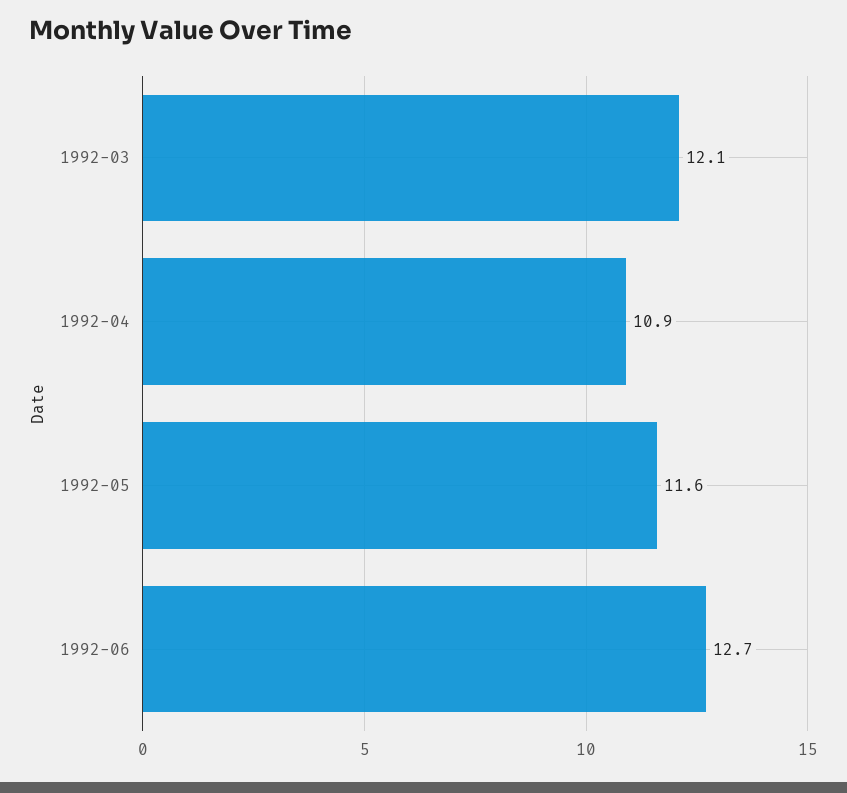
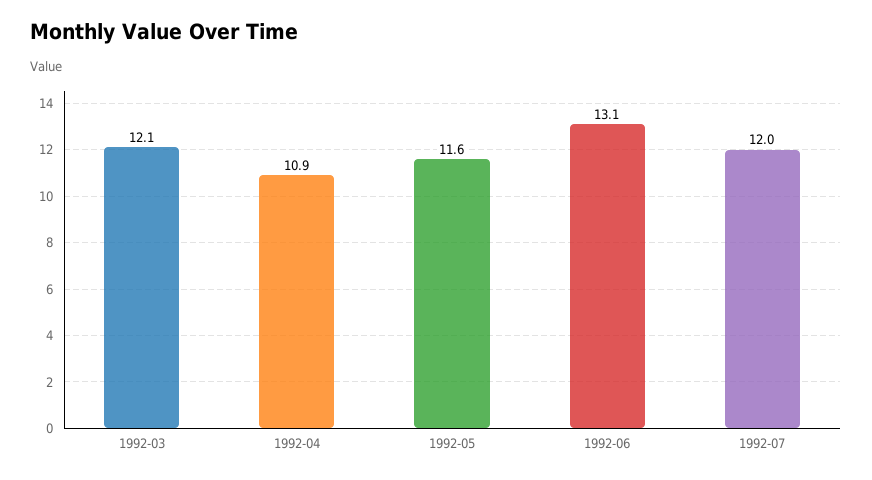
1992-06: 12.7 -> 13.1
1992-07: none -> 12

